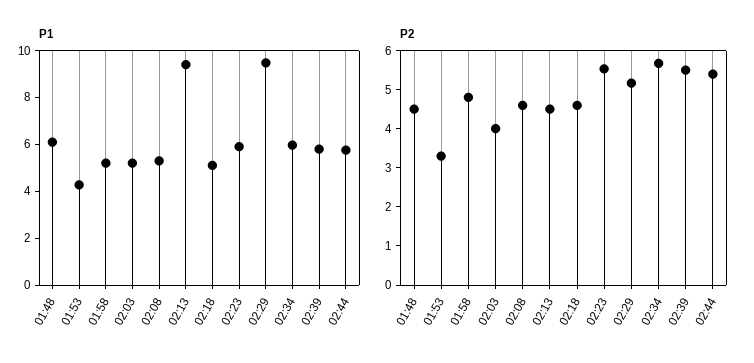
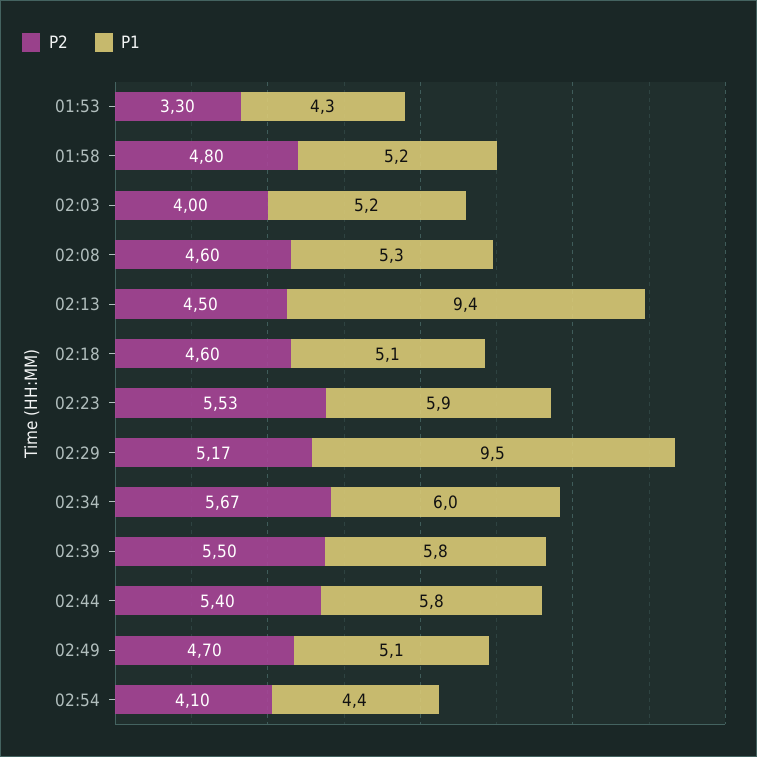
P1, 01:48: 6 -> none
P2, 01:48: 4.5 -> none
P2, 02:49: none -> 4.7
P1, 02:49: none -> 5.1
P2, 02:54: none -> 4.1
P1, 02:54: none -> 4.4

